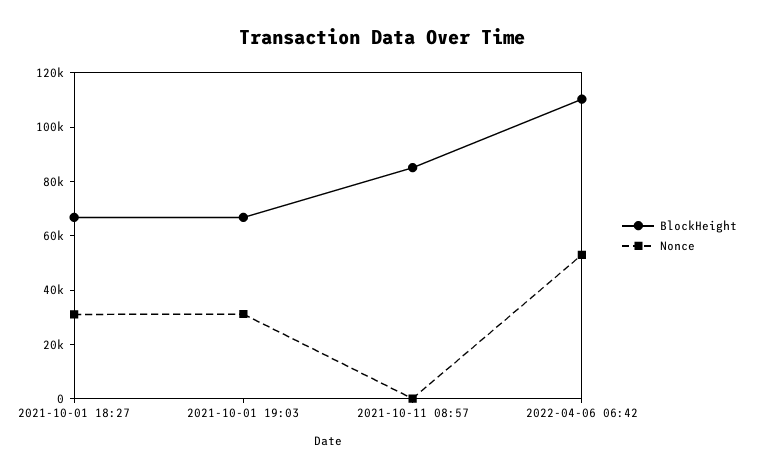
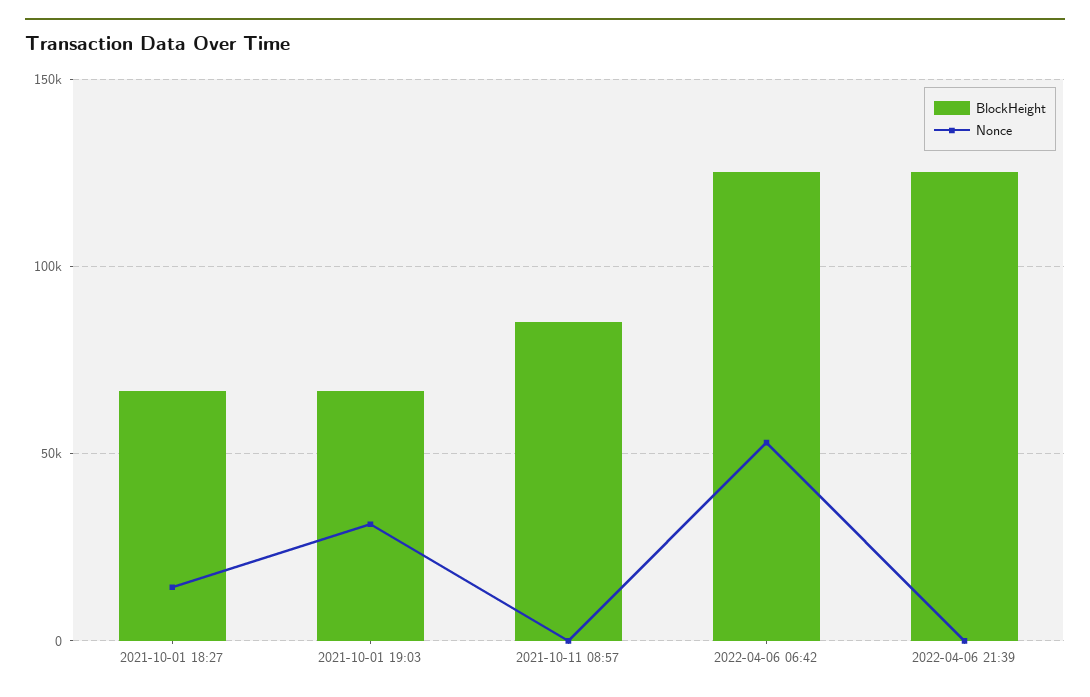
Nonce, 2021-10-01 18:27: 30000 -> 15000
BlockHeight, 2022-04-06 06:42: 110000 -> 125000
BlockHeight, 2022-04-06 21:39: none -> 125000
Nonce, 2022-04-06 21:39: none -> 0

